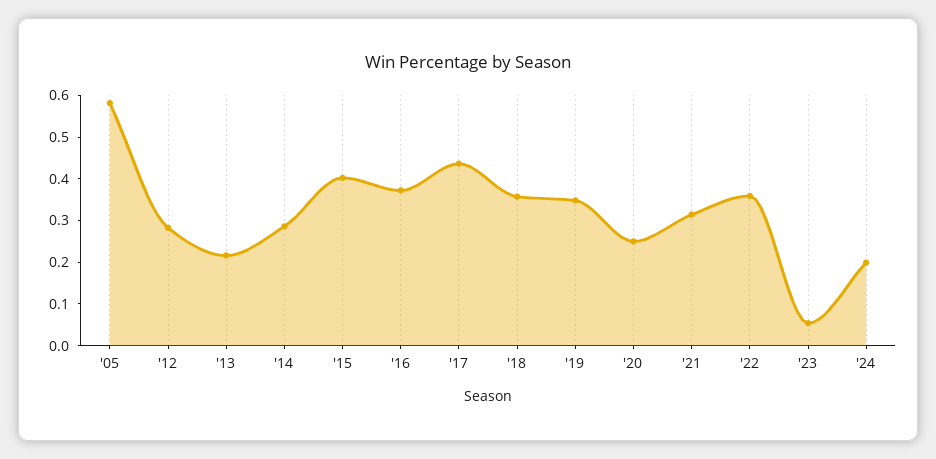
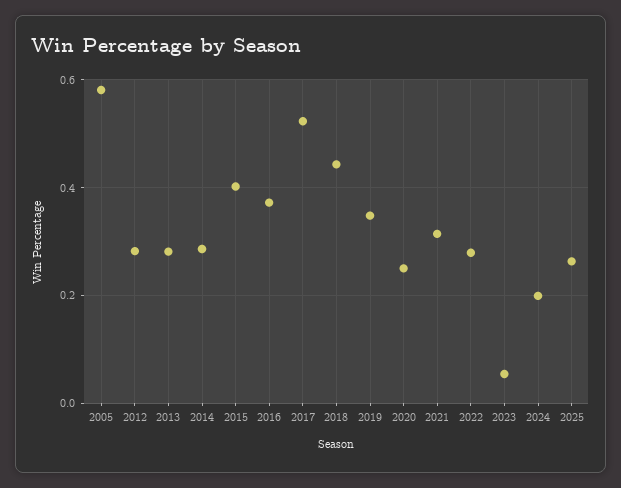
'13: 0.22 -> 0.28
'17: 0.44 -> 0.52
'18: 0.36 -> 0.44
'22: 0.36 -> 0.28
2025: none -> 0.26

